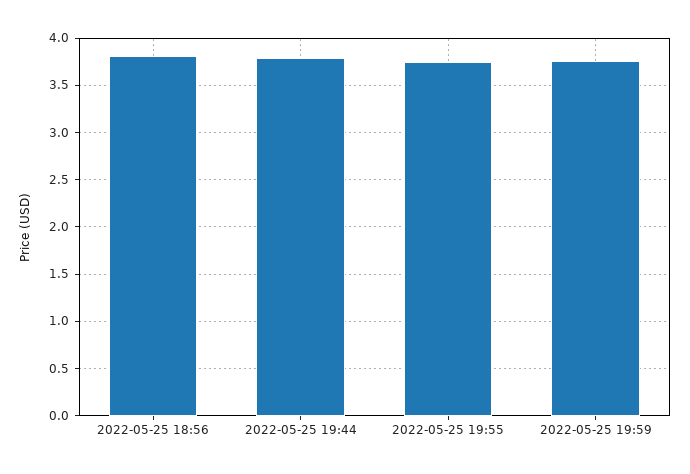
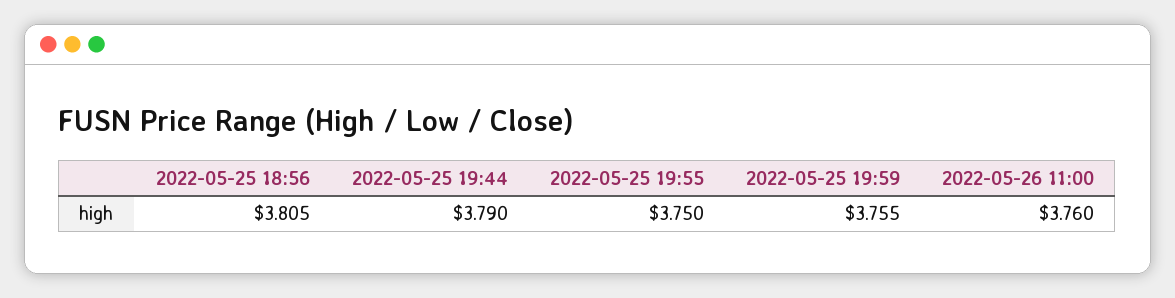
2022-05-26 11:00: none -> 3.76

